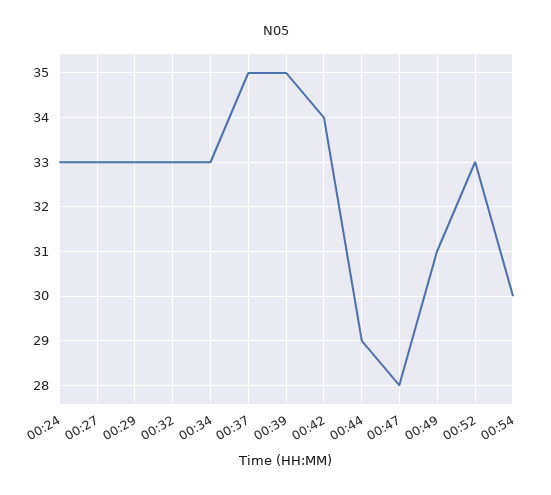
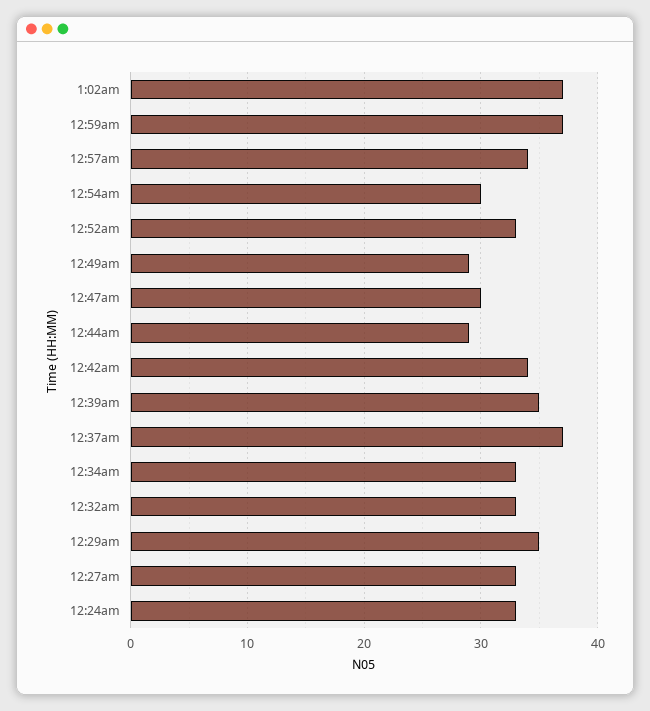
00:29: 33 -> 35
00:37: 35 -> 37
00:47: 28 -> 30
00:49: 31 -> 29
1:02am: none -> 37
12:59am: none -> 37
12:57am: none -> 34

